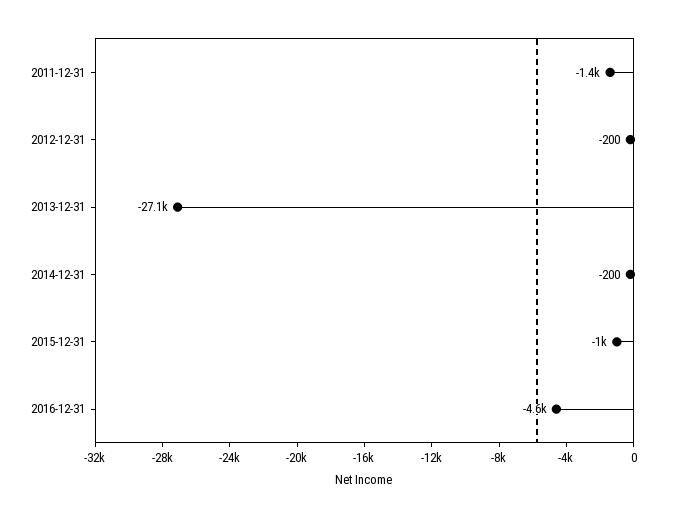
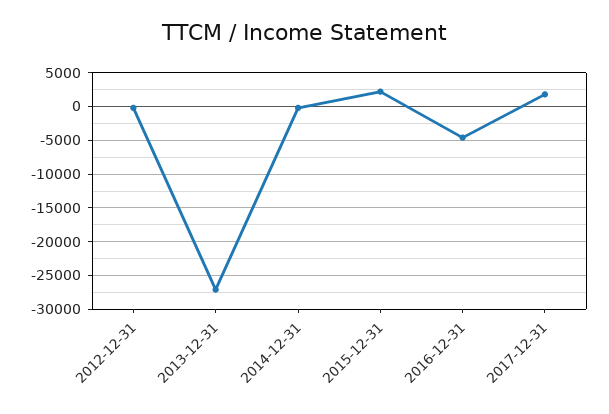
2011-12-31: -1400 -> none
2015-12-31: -1000 -> 2000
2017-12-31: none -> 2000

